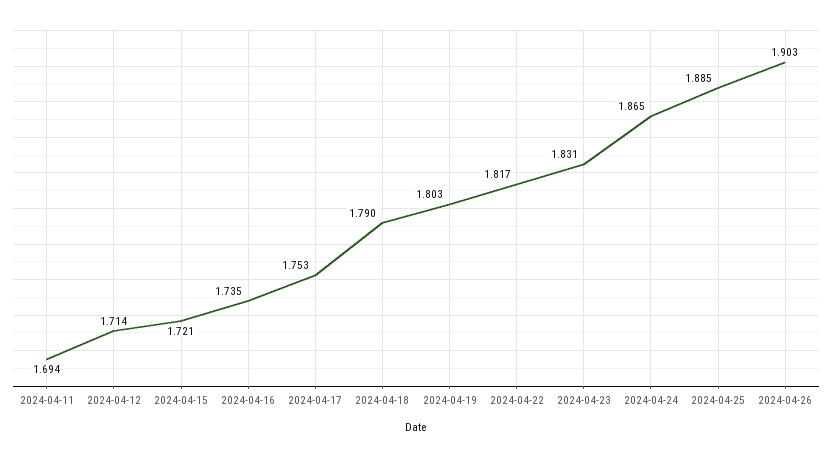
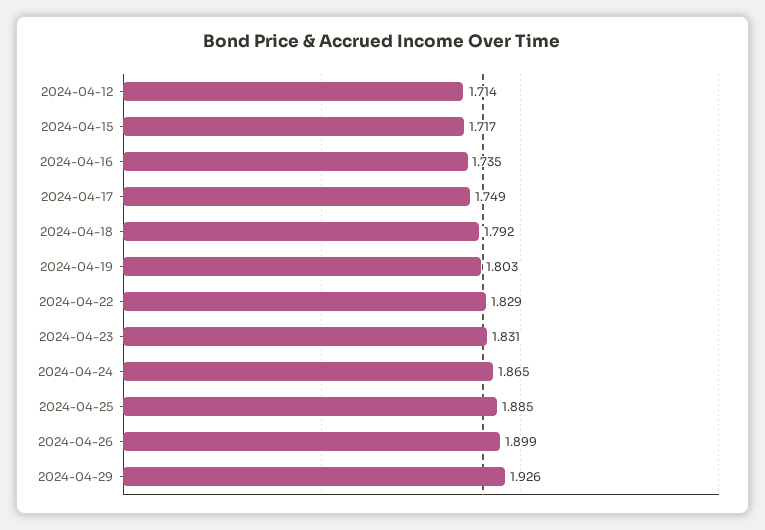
2024-04-11: 1.694 -> none
2024-04-15: 1.721 -> 1.717
2024-04-17: 1.753 -> 1.749
2024-04-18: 1.79 -> 1.792
2024-04-22: 1.817 -> 1.829
2024-04-26: 1.903 -> 1.899
2024-04-29: none -> 1.926

